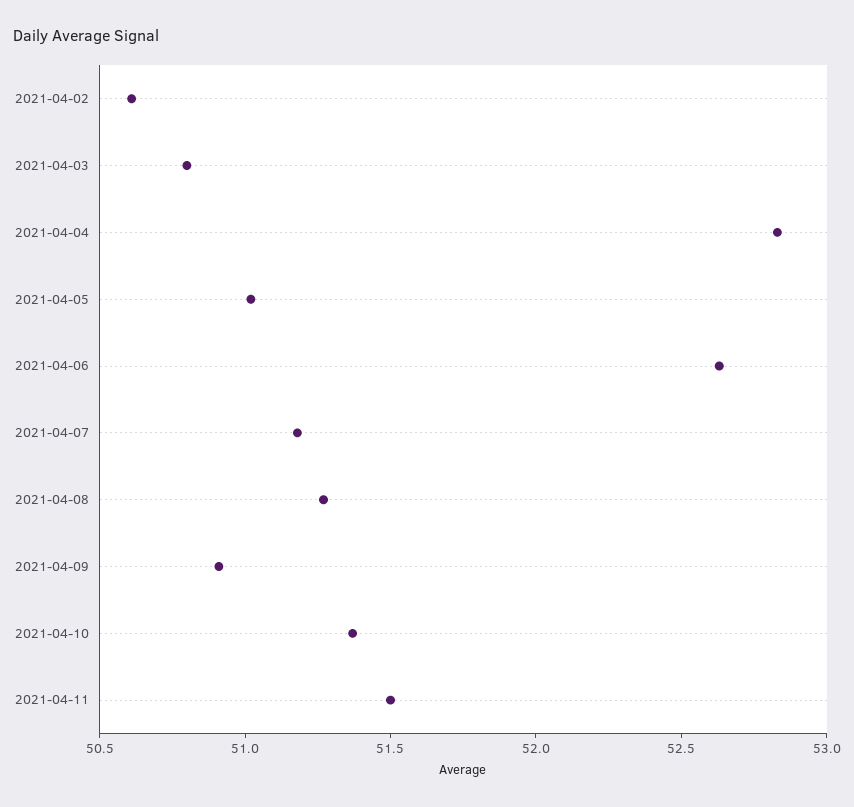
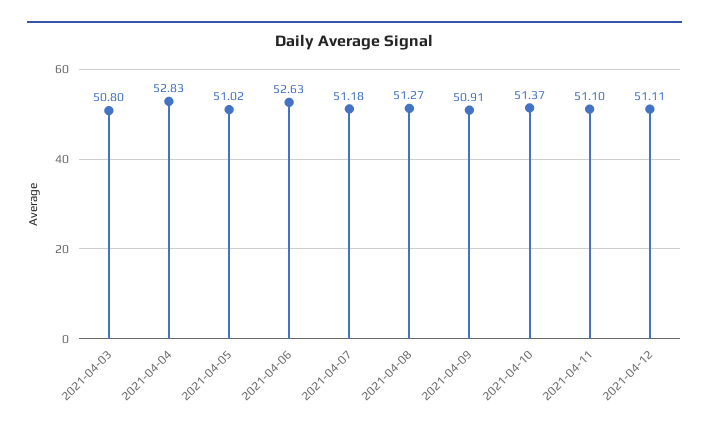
2021-04-02: 50.6 -> none
2021-04-11: 51.5 -> 51.1
2021-04-12: none -> 51.11

